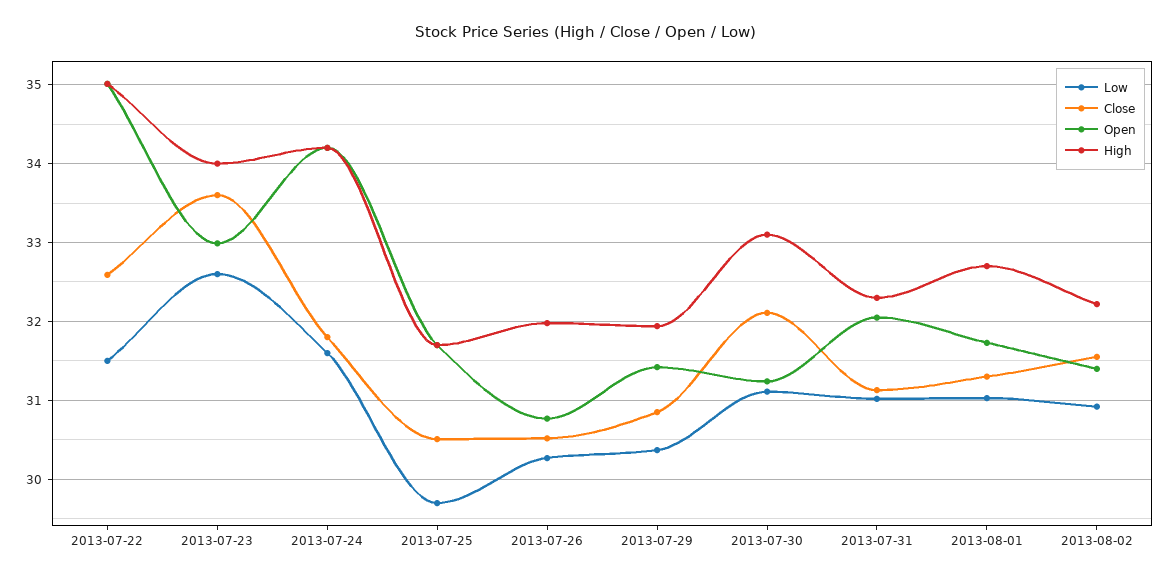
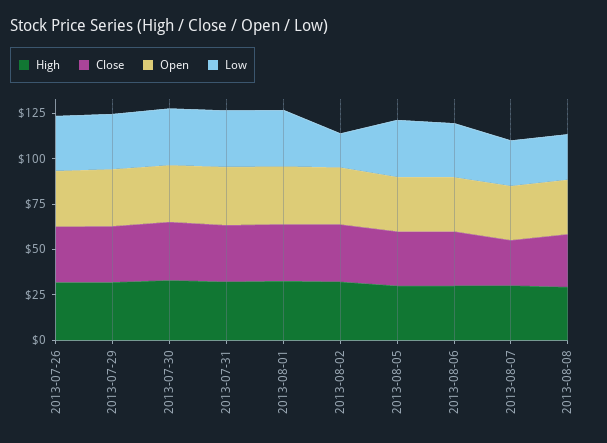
Low, 2013-07-22: 31.5 -> none
Close, 2013-07-22: 32.6 -> none
Open, 2013-07-22: 35 -> none
High, 2013-07-22: 35 -> none
Low, 2013-07-23: 32.6 -> none
Close, 2013-07-23: 33.6 -> none
Open, 2013-07-23: 33 -> none
High, 2013-07-23: 34 -> none
Low, 2013-07-24: 31.6 -> none
Close, 2013-07-24: 31.8 -> none
Open, 2013-07-24: 34.2 -> none
High, 2013-07-24: 34.2 -> none
Low, 2013-07-25: 29.7 -> none
Close, 2013-07-25: 30.5 -> none
Open, 2013-07-25: 31.7 -> none
High, 2013-07-25: 31.7 -> none
Low, 2013-08-02: 30.9 -> 20
High, 2013-08-05: none -> 30
Close, 2013-08-05: none -> 30
Open, 2013-08-05: none -> 30
Low, 2013-08-05: none -> 30
High, 2013-08-06: none -> 30
Close, 2013-08-06: none -> 30
Open, 2013-08-06: none -> 30
Low, 2013-08-06: none -> 30
High, 2013-08-07: none -> 30
Close, 2013-08-07: none -> 25
Open, 2013-08-07: none -> 30
Low, 2013-08-07: none -> 25
High, 2013-08-08: none -> 30
Close, 2013-08-08: none -> 30
Open, 2013-08-08: none -> 30
Low, 2013-08-08: none -> 25

